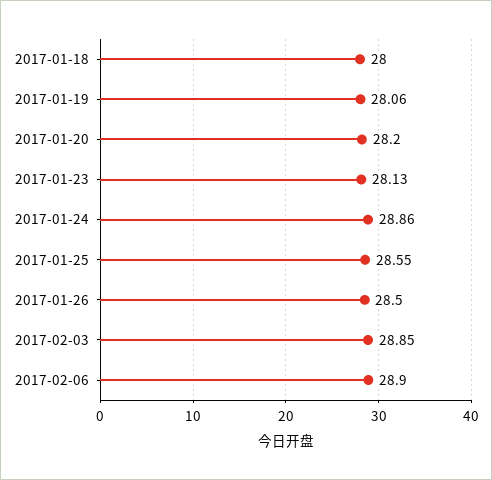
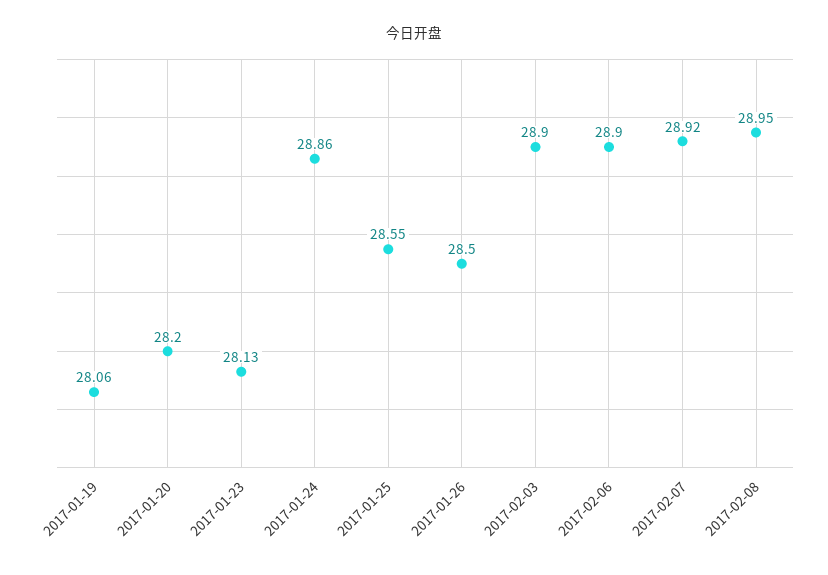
2017-01-18: 28 -> none
2017-02-03: 28.85 -> 28.9
2017-02-07: none -> 28.92
2017-02-08: none -> 28.95

